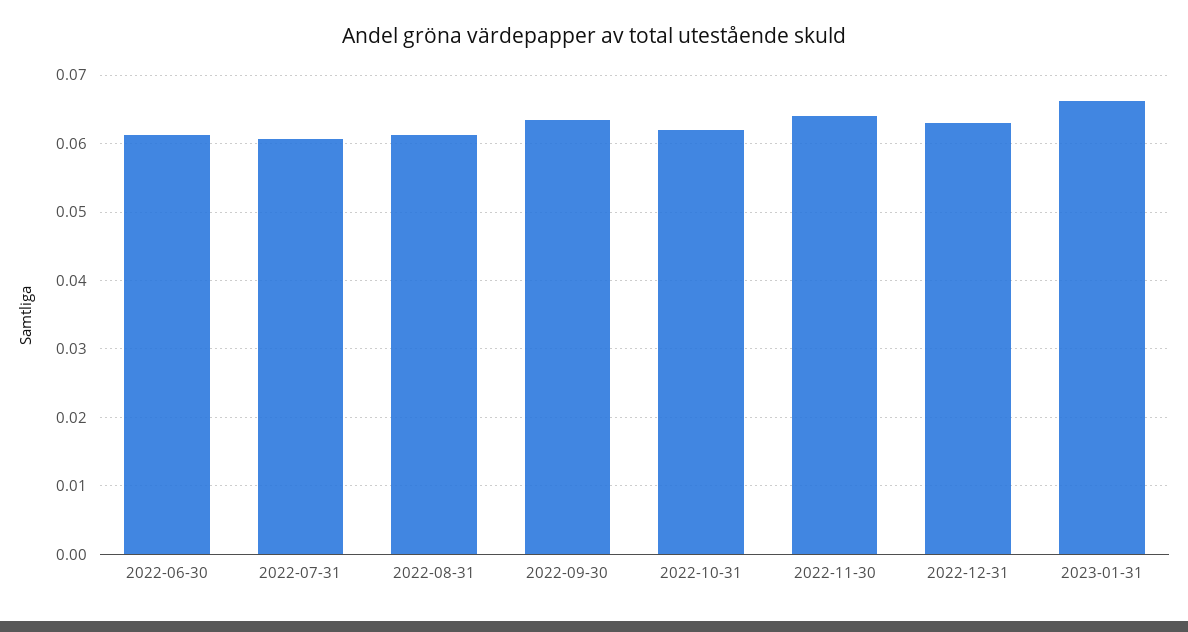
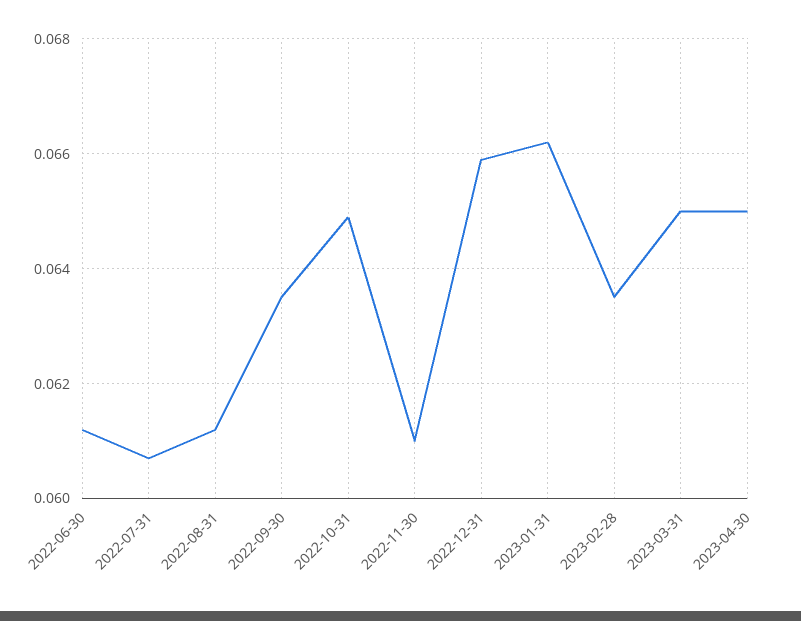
2022-10-31: 0.062 -> 0.065
2022-11-30: 0.064 -> 0.061
2022-12-31: 0.063 -> 0.066
2023-02-28: none -> 0.0635
2023-03-31: none -> 0.065
2023-04-30: none -> 0.065

